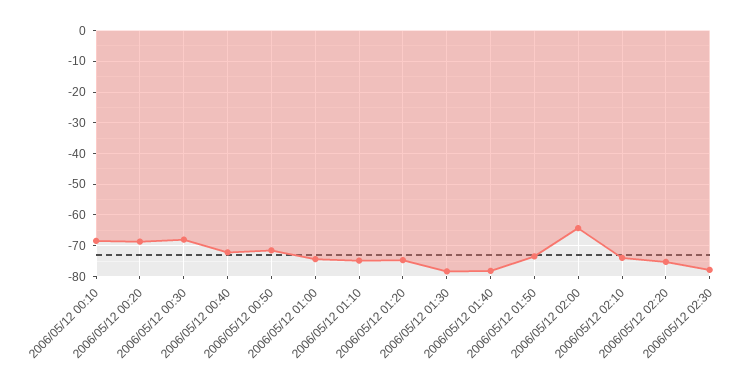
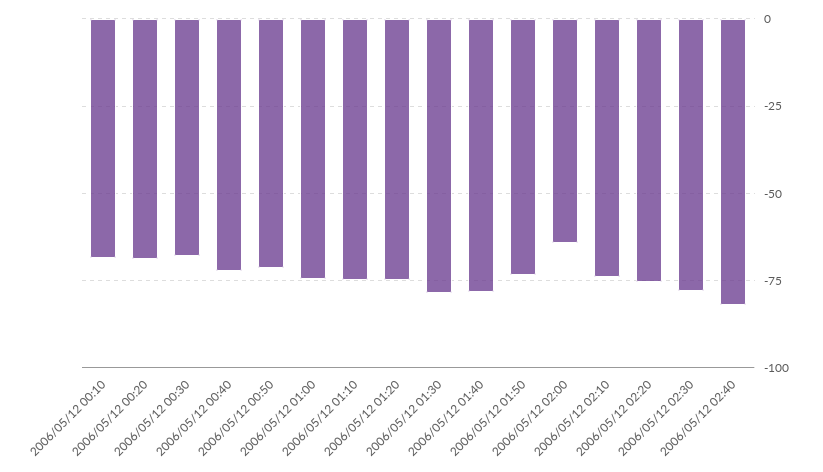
2006/05/12 02:40: none -> -82.5

